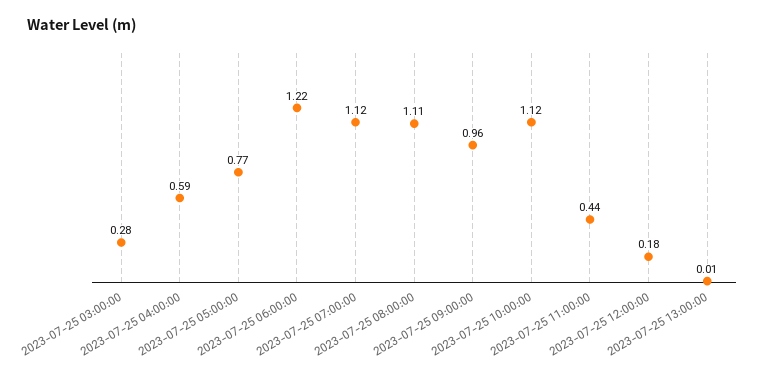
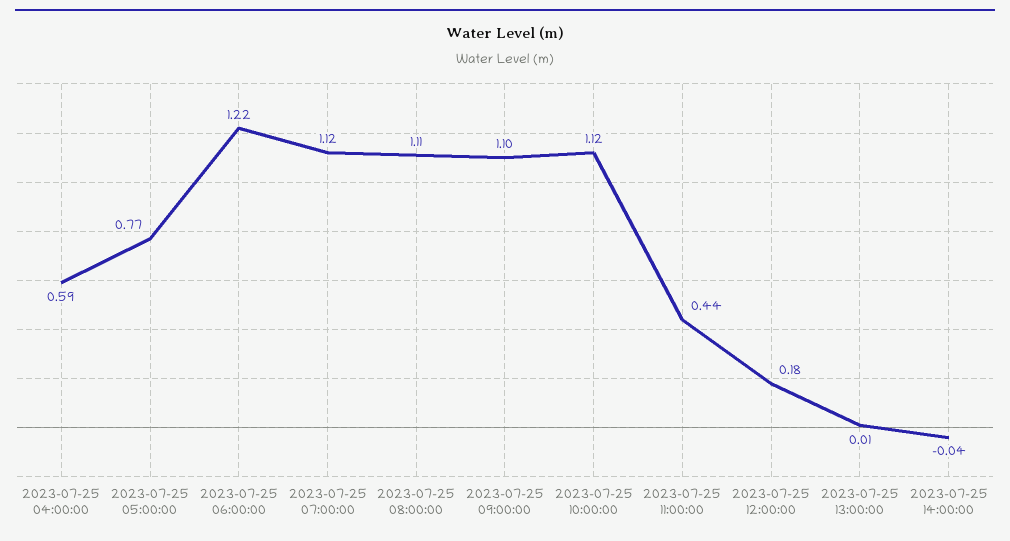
2023-07-25 03:00:00: 0.28 -> none
2023-07-25 09:00:00: 0.96 -> 1.1
2023-07-25 14:00:00: none -> -0.04

